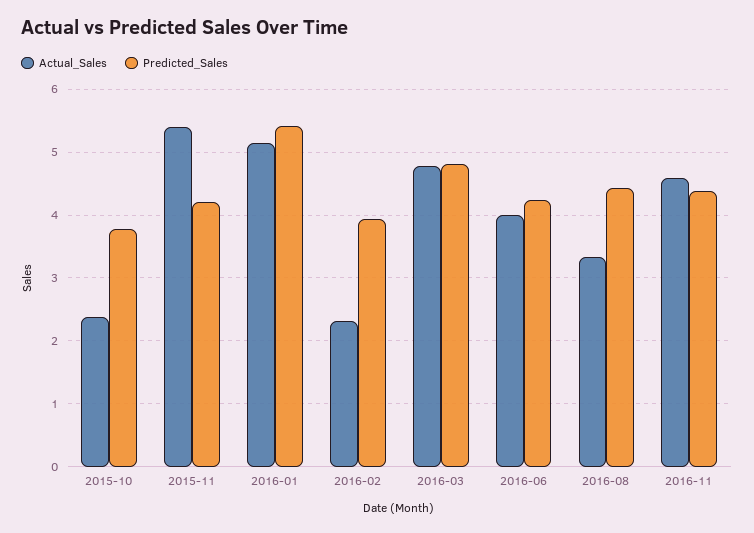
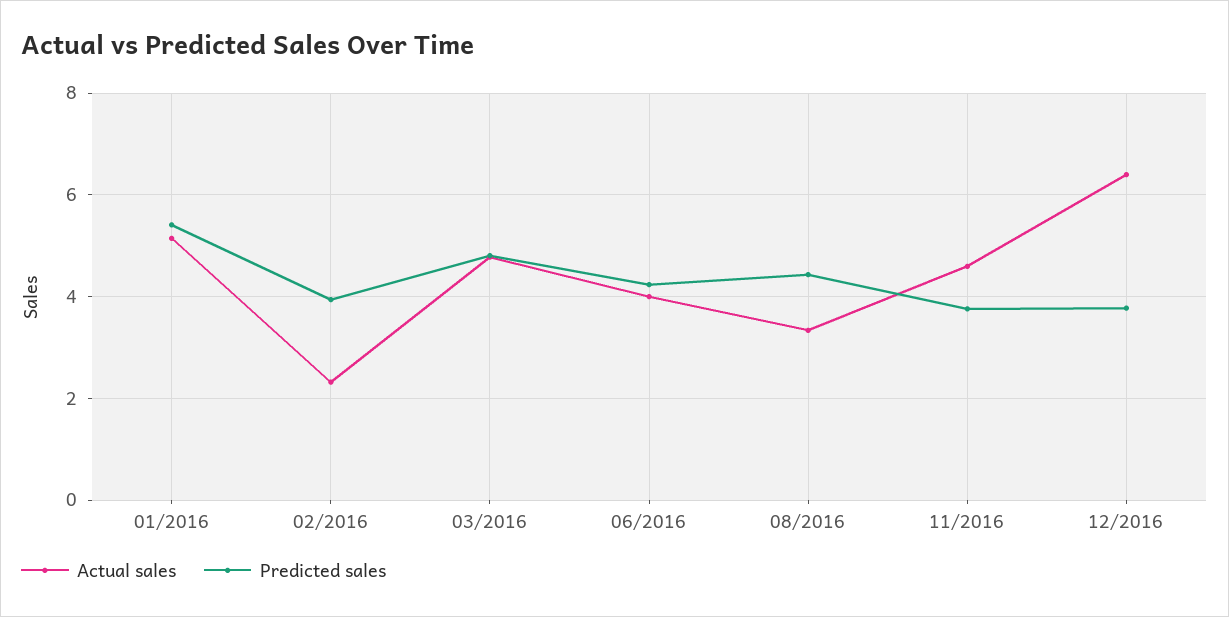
Actual_Sales, 2015-10: 2.4 -> none
Predicted_Sales, 2015-10: 3.8 -> none
Actual_Sales, 2015-11: 5.4 -> none
Predicted_Sales, 2015-11: 4.2 -> none
Predicted_Sales, 2016-11: 4.4 -> 3.8
Actual_Sales, 12/2016: none -> 6.4
Predicted_Sales, 12/2016: none -> 3.8

